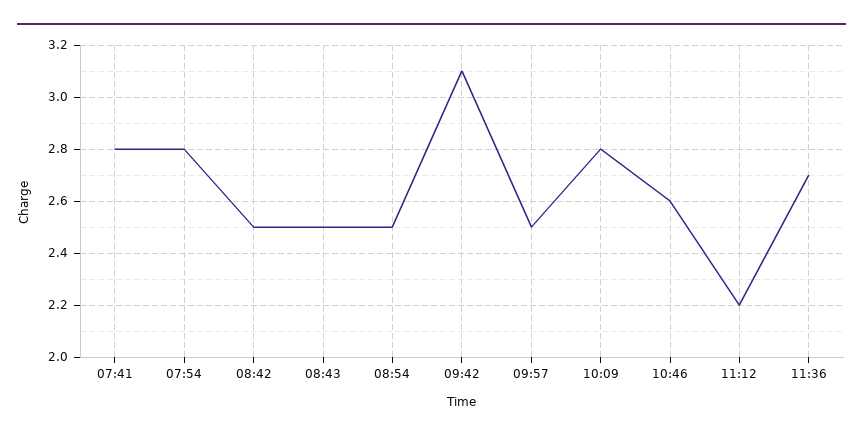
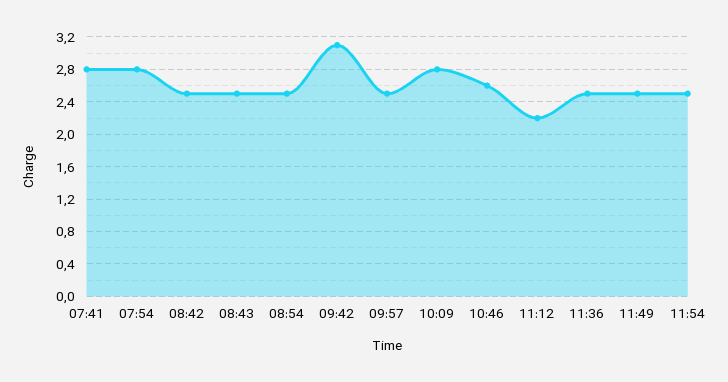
11:36: 2.7 -> 2.5
11:49: none -> 2.5
11:54: none -> 2.5

